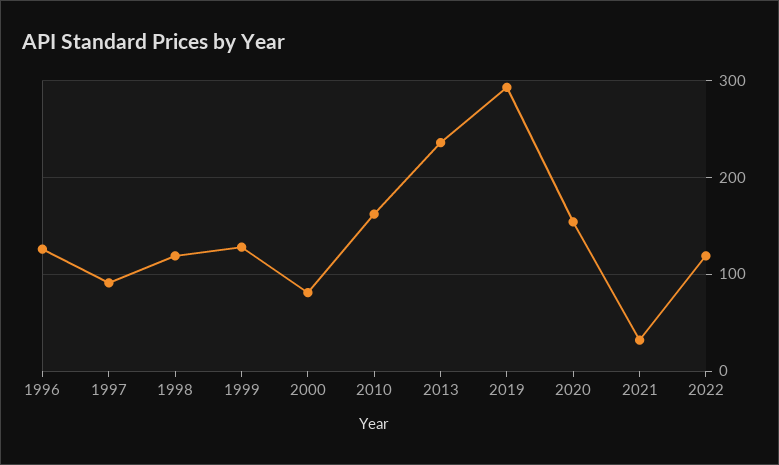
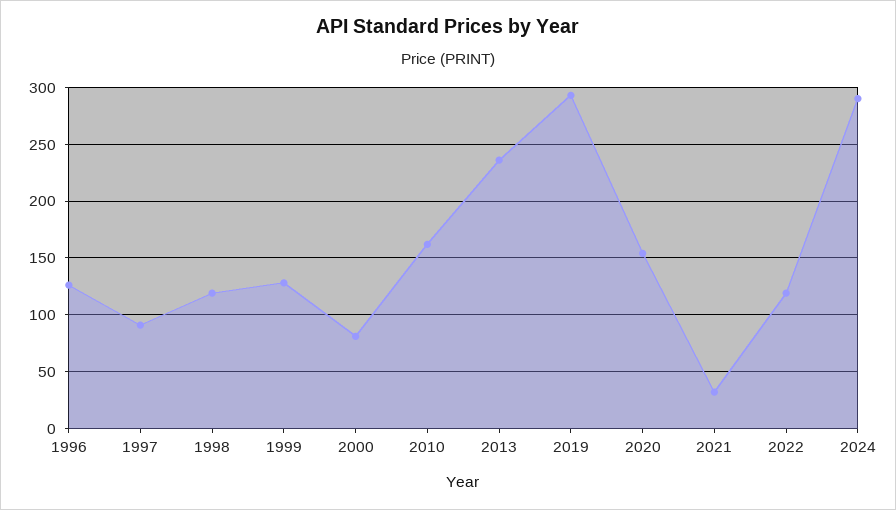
2024: none -> 290

